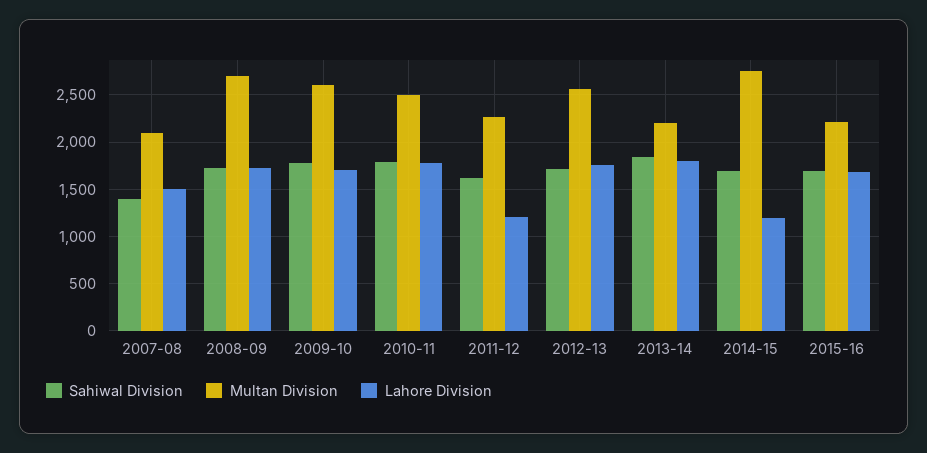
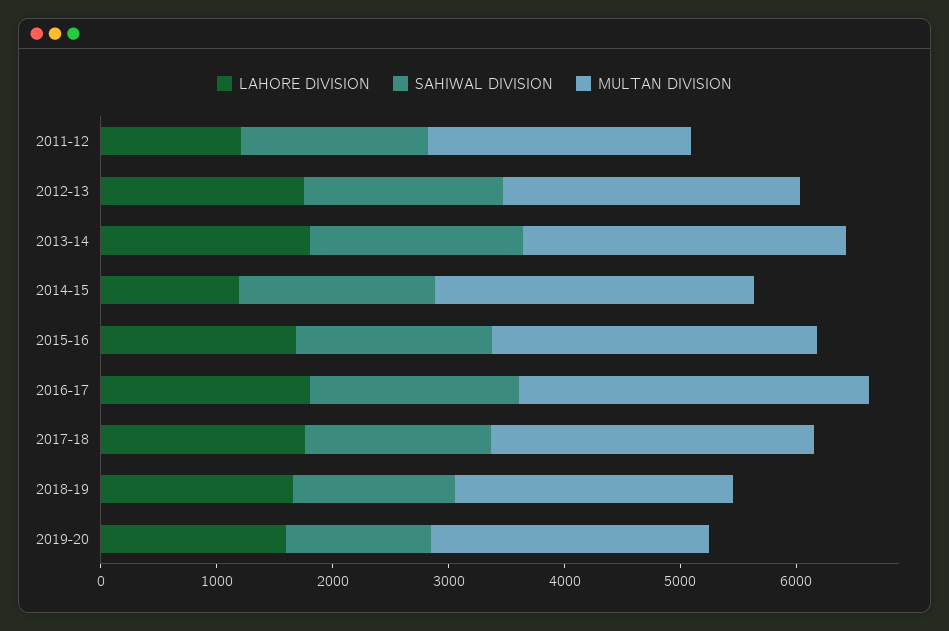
Sahiwal Division, 2007-08: 1400 -> none
Multan Division, 2007-08: 2100 -> none
Lahore Division, 2007-08: 1500 -> none
Sahiwal Division, 2008-09: 1700 -> none
Multan Division, 2008-09: 2700 -> none
Lahore Division, 2008-09: 1700 -> none
Sahiwal Division, 2009-10: 1800 -> none
Multan Division, 2009-10: 2600 -> none
Lahore Division, 2009-10: 1700 -> none
Sahiwal Division, 2010-11: 1800 -> none
Multan Division, 2010-11: 2500 -> none
Lahore Division, 2010-11: 1800 -> none
Multan Division, 2013-14: 2200 -> 2800
Multan Division, 2015-16: 2200 -> 2800
Lahore Division, 2016-17: none -> 1800
Sahiwal Division, 2016-17: none -> 1800
Multan Division, 2016-17: none -> 3000
Lahore Division, 2017-18: none -> 1800
Sahiwal Division, 2017-18: none -> 1600
Multan Division, 2017-18: none -> 2800
Lahore Division, 2018-19: none -> 1600
Sahiwal Division, 2018-19: none -> 1400
Multan Division, 2018-19: none -> 2400
Lahore Division, 2019-20: none -> 1600
Sahiwal Division, 2019-20: none -> 1200
Multan Division, 2019-20: none -> 2400

